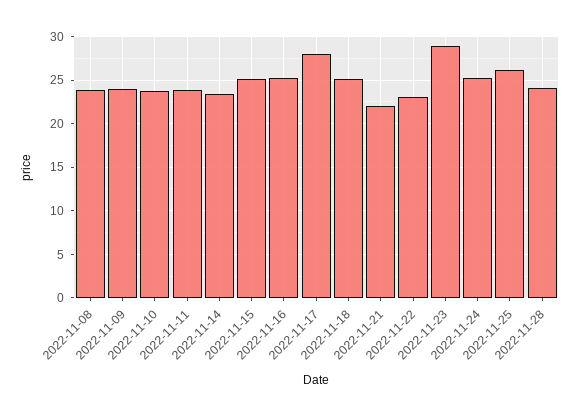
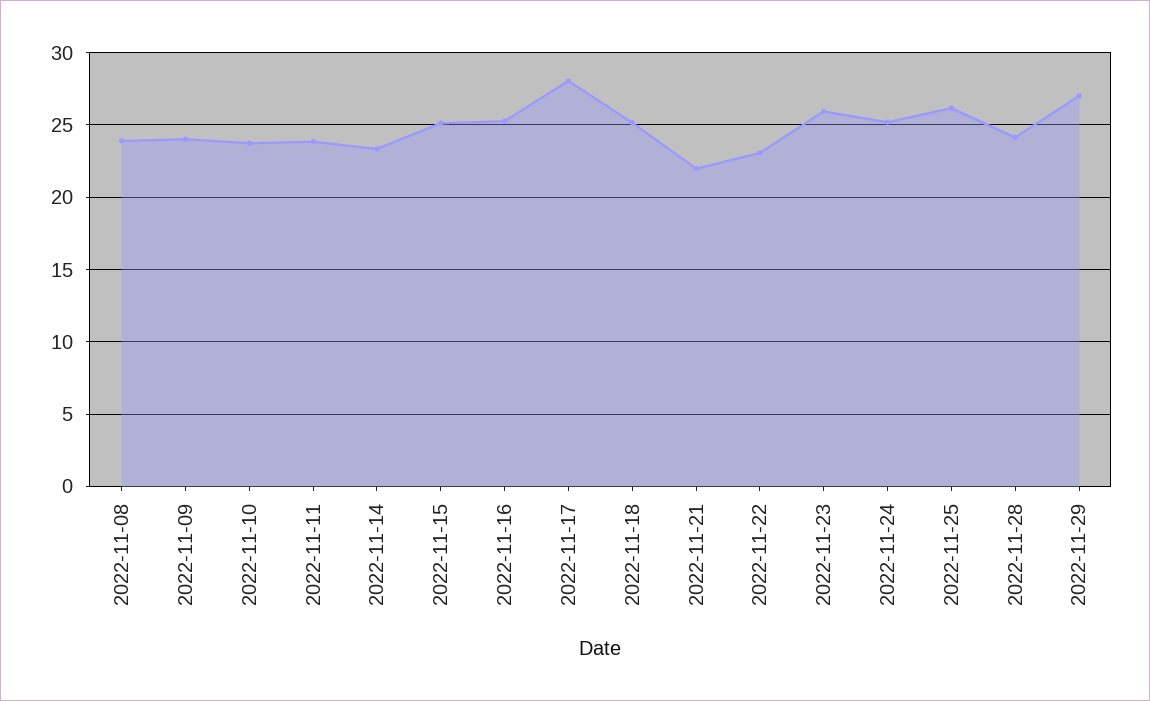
2022-11-23: 29 -> 26
2022-11-29: none -> 27

